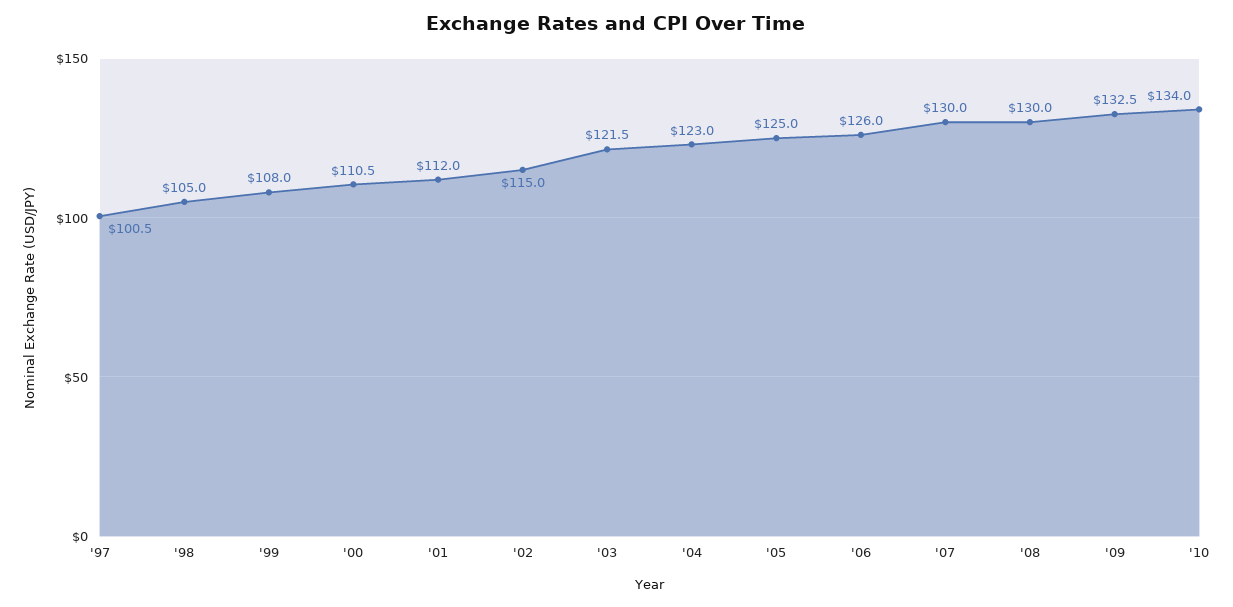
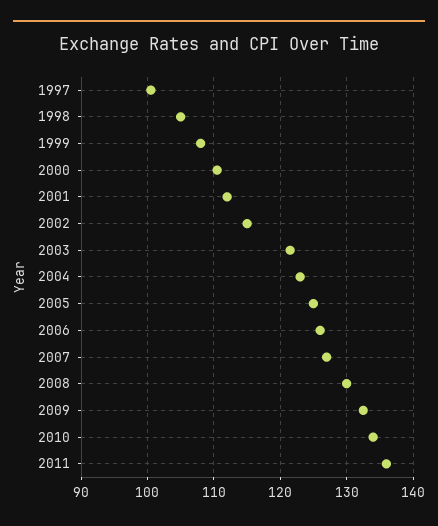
'07: 130 -> 127
2011: none -> 136

